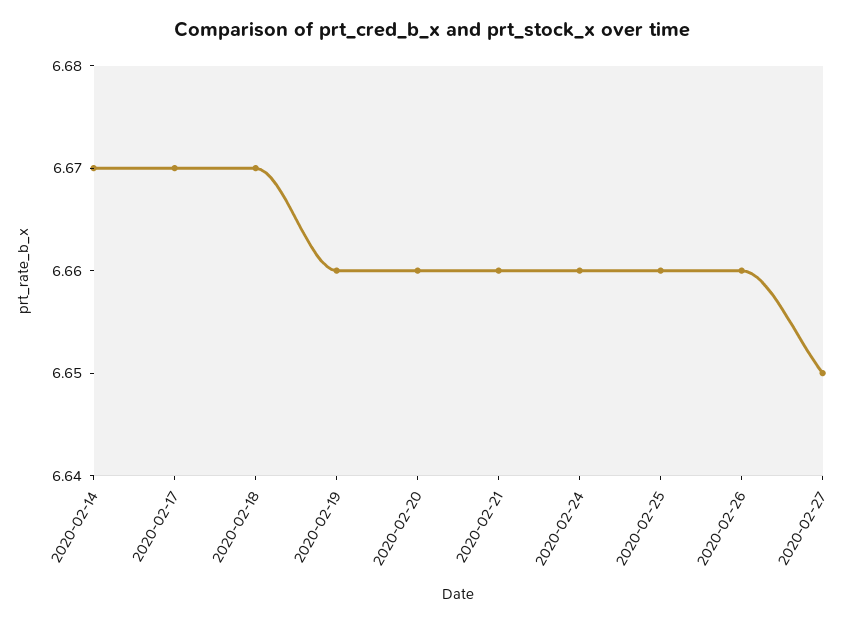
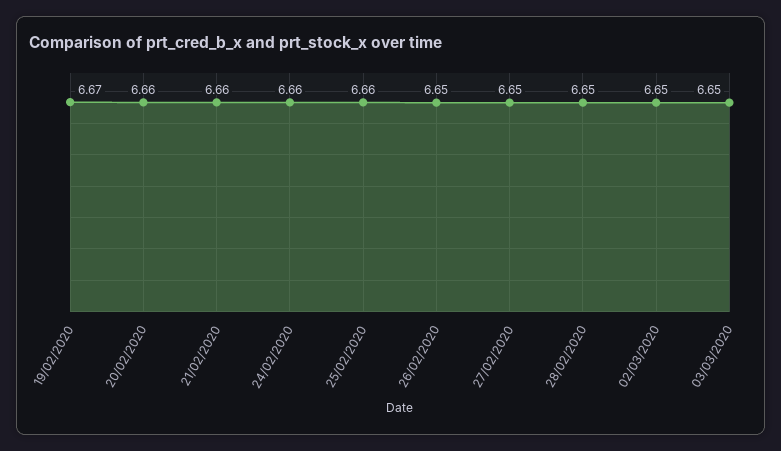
2020-02-14: 6.67 -> none
2020-02-17: 6.67 -> none
2020-02-18: 6.67 -> none
2020-02-19: 6.66 -> 6.67
2020-02-26: 6.66 -> 6.65
28/02/2020: none -> 6.65
02/03/2020: none -> 6.65
03/03/2020: none -> 6.65

